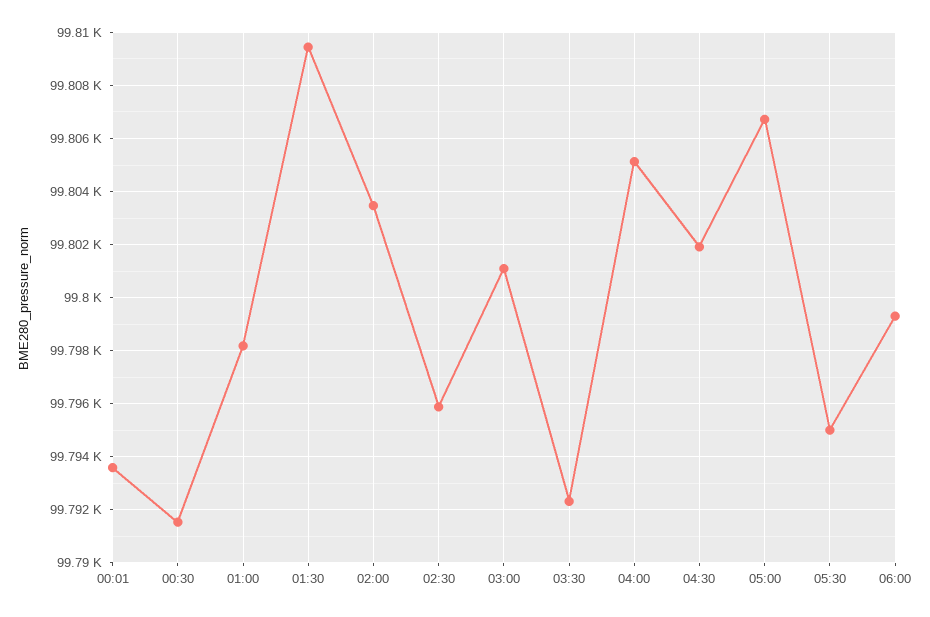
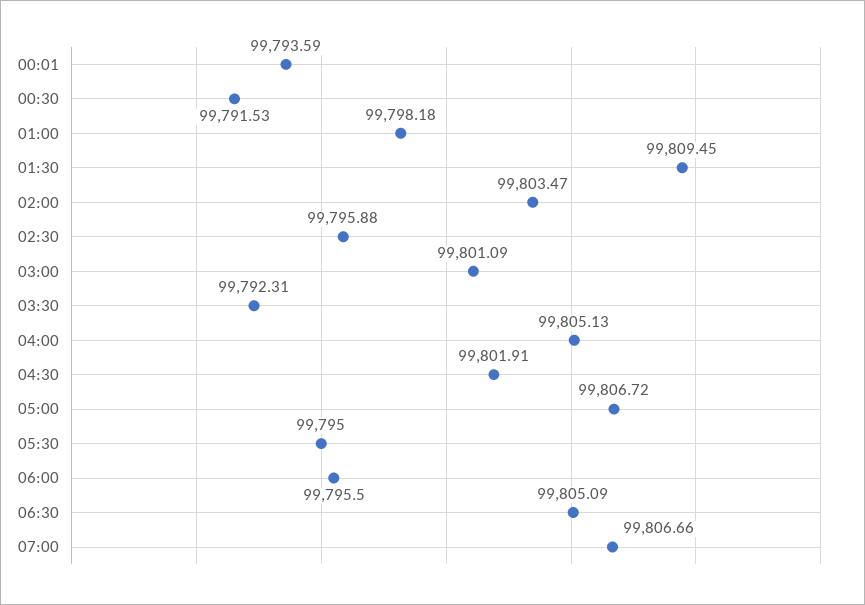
06:00: 99799.25 -> 99795.5
06:30: none -> 99805.09
07:00: none -> 99806.66

